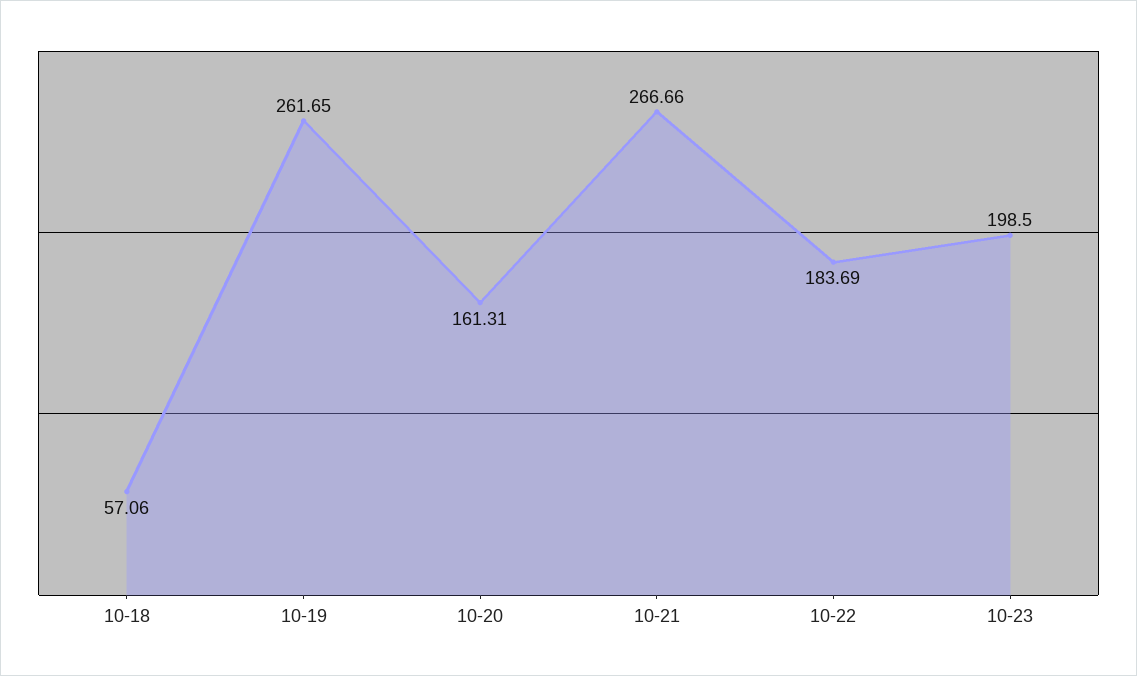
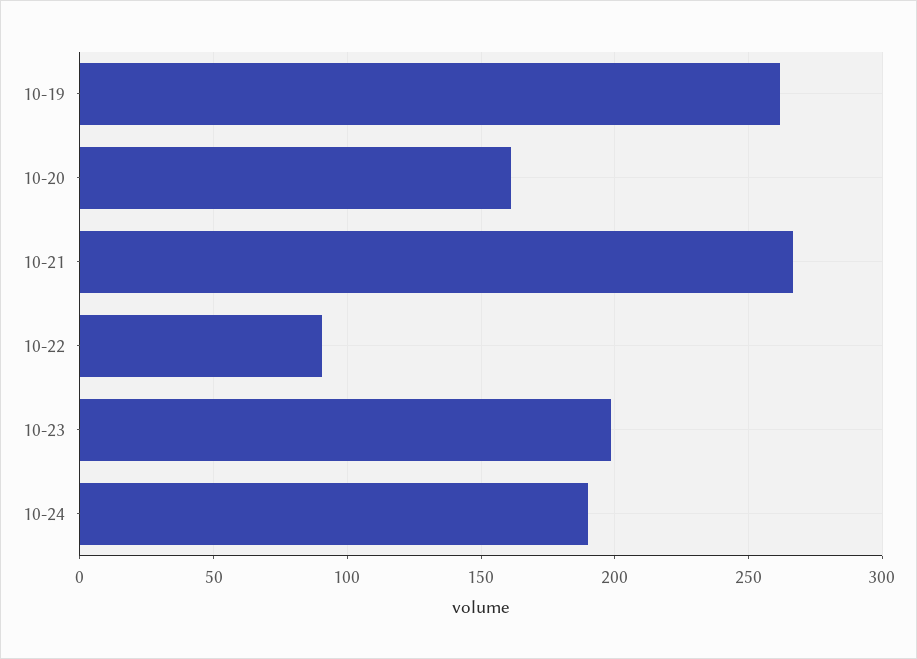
10-18: 57.06 -> none
10-22: 183.69 -> 90
10-24: none -> 190

